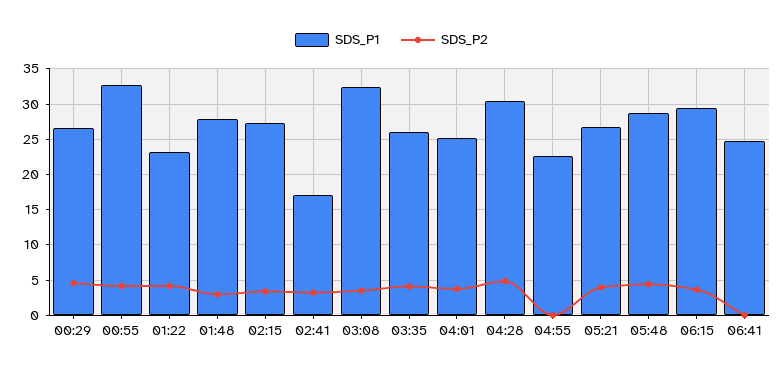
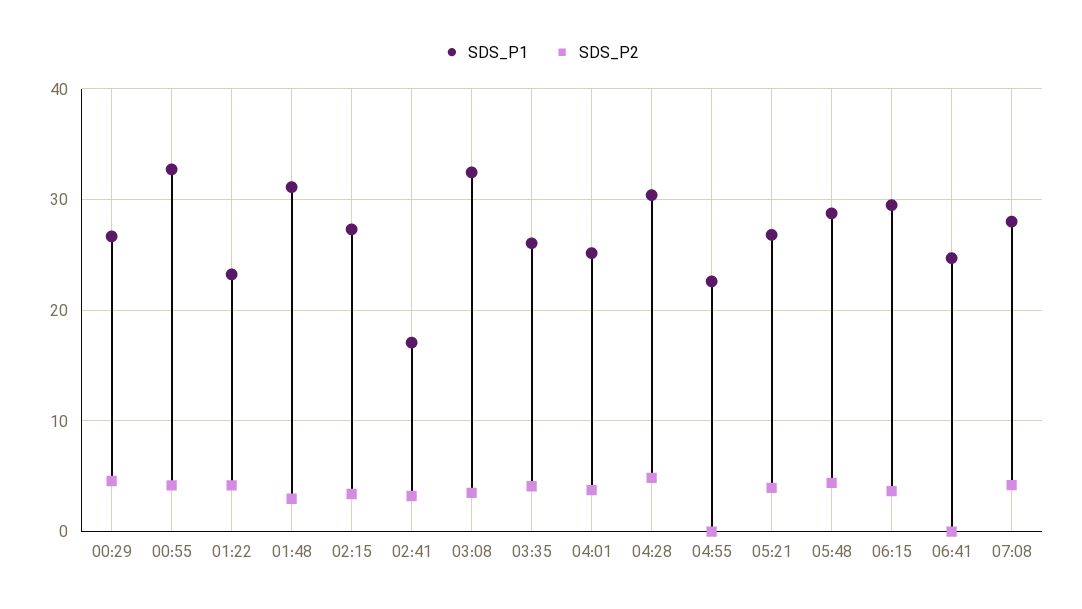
SDS_P1, 01:48: 28 -> 31
SDS_P1, 07:08: none -> 28
SDS_P2, 07:08: none -> 4

